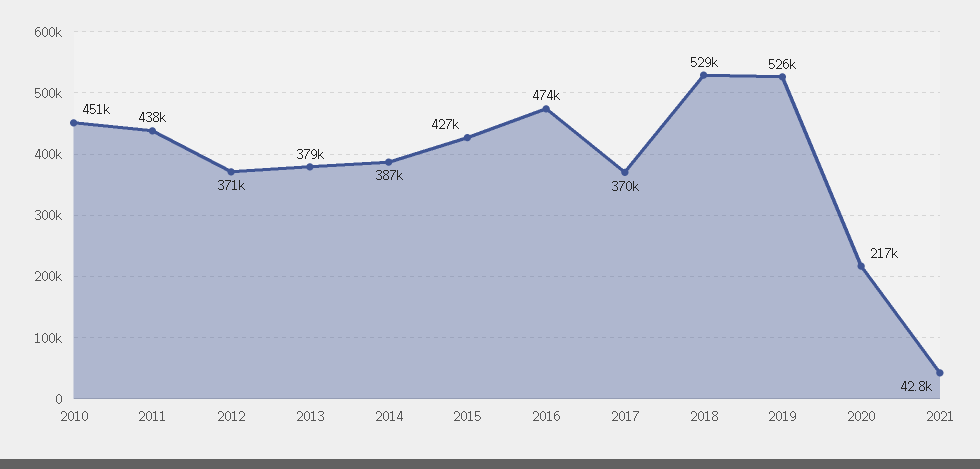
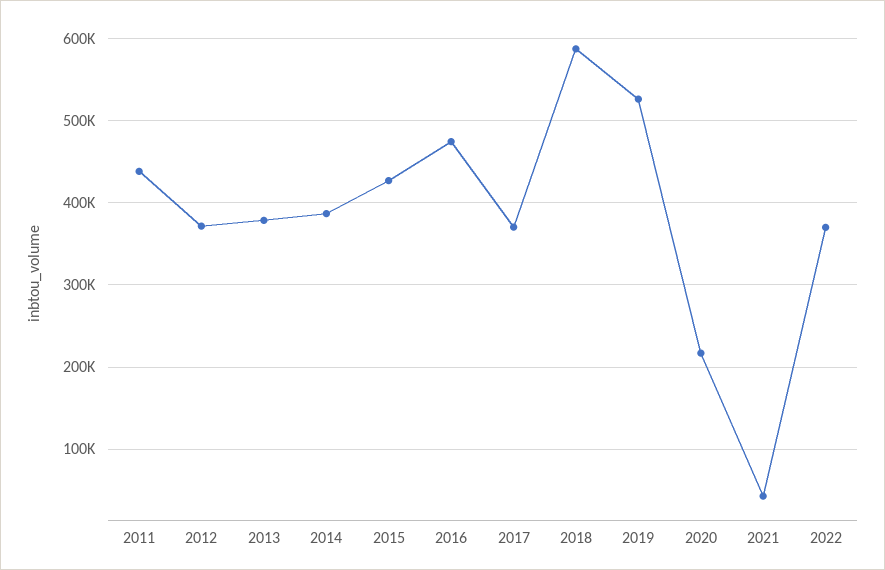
2010: 451000 -> none
2018: 529000 -> 590000
2022: none -> 370000

